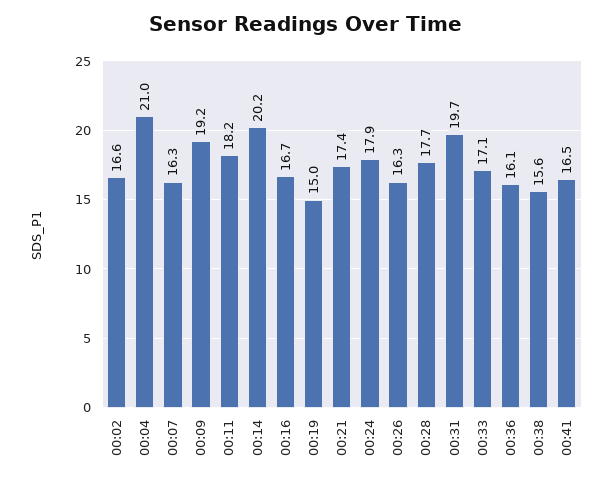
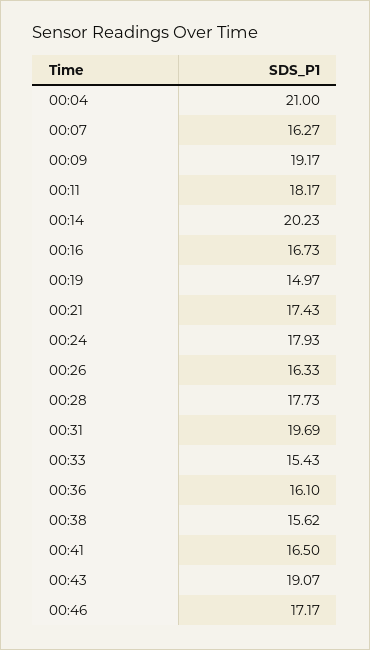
00:02: 16.6 -> none
00:33: 17.1 -> 15.43
00:43: none -> 19.07
00:46: none -> 17.17

